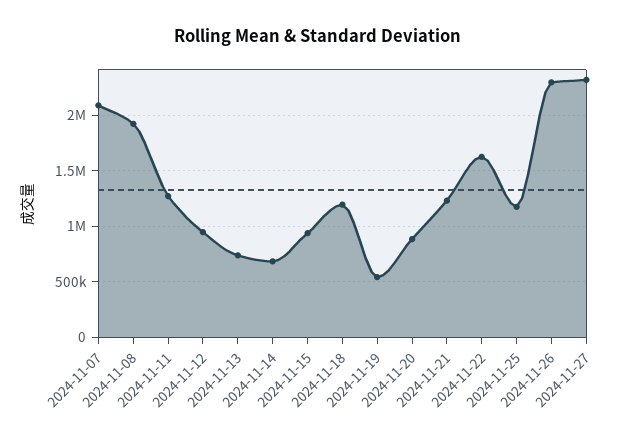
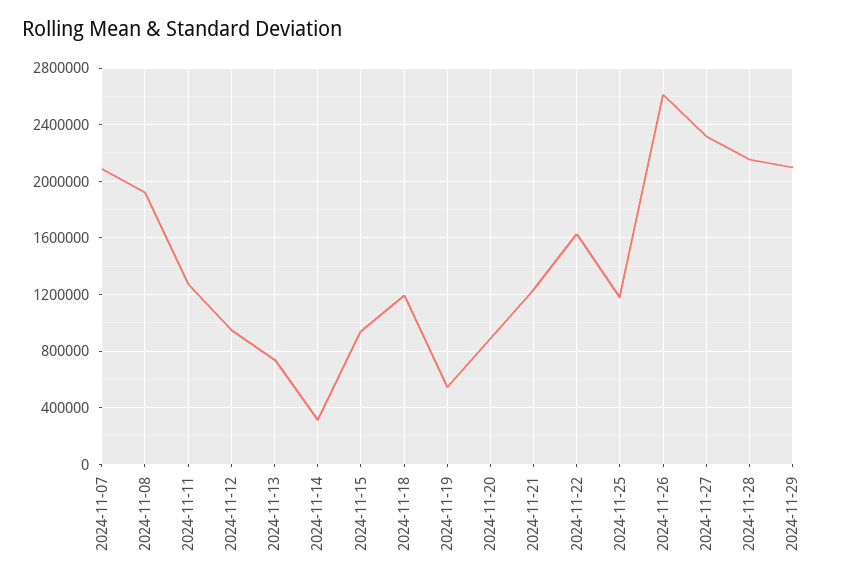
2024-11-14: 700000 -> 300000
2024-11-26: 2300000 -> 2600000
2024-11-28: none -> 2150000
2024-11-29: none -> 2100000

